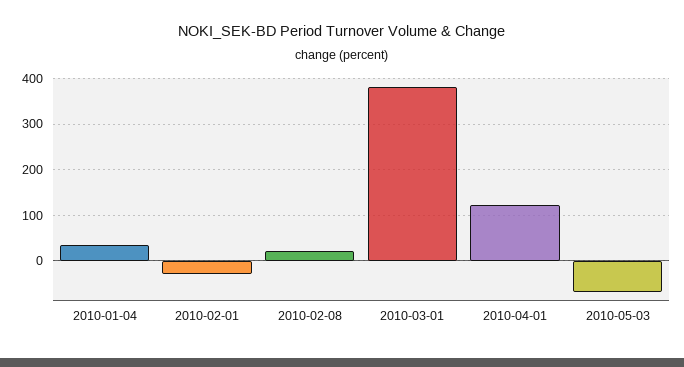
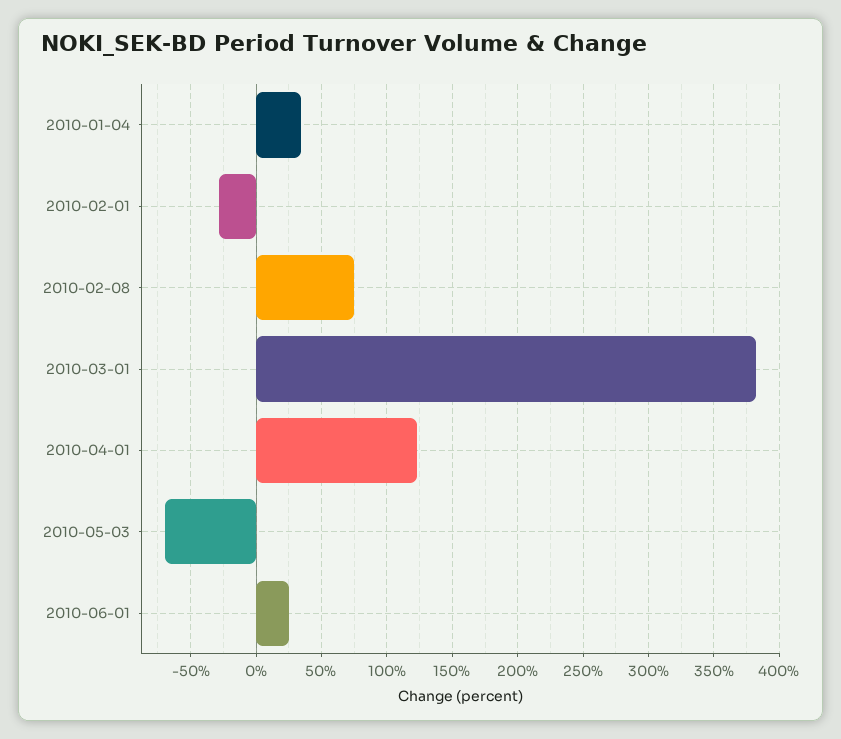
2010-02-08: 20 -> 75
2010-06-01: none -> 25

